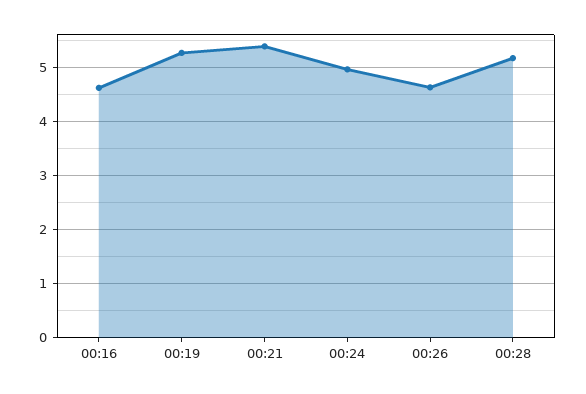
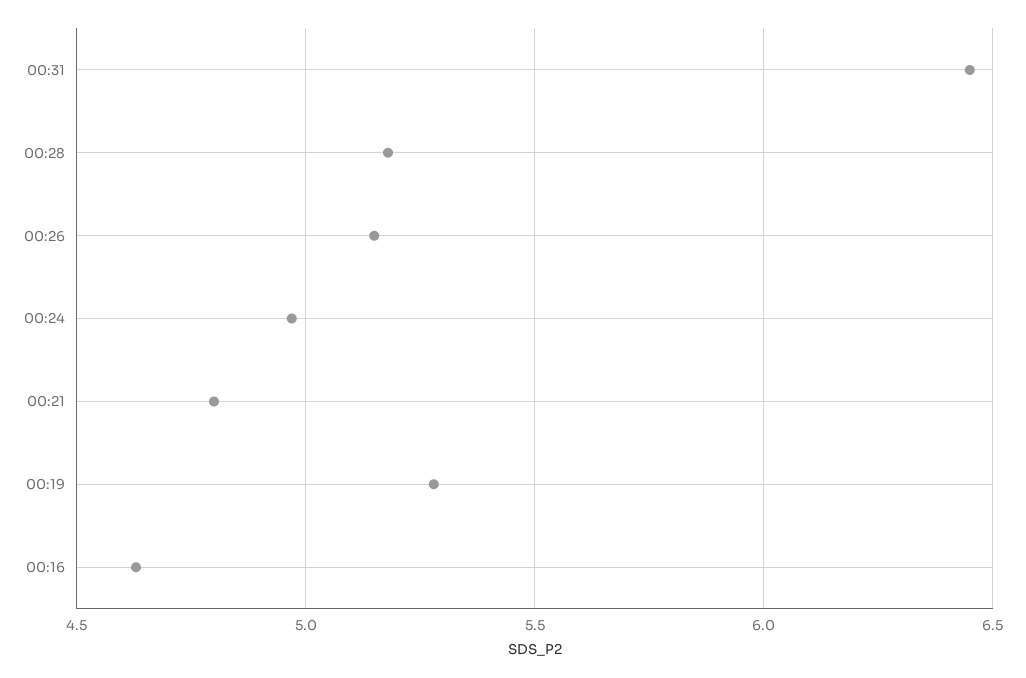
00:21: 5.4 -> 4.8
00:26: 4.6 -> 5.15
00:31: none -> 6.45

